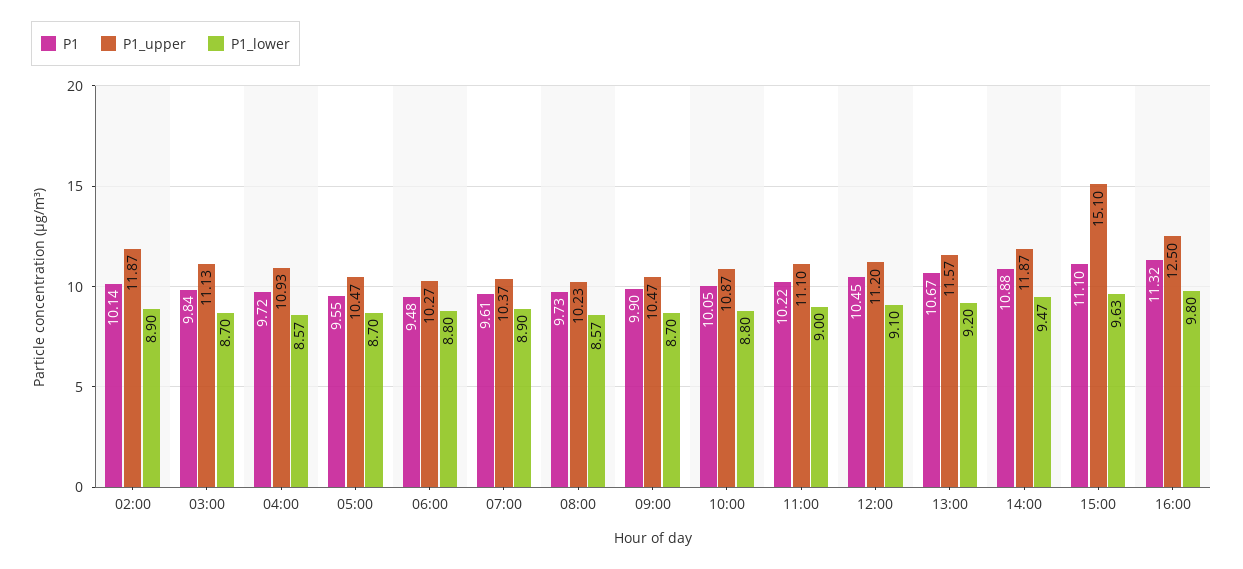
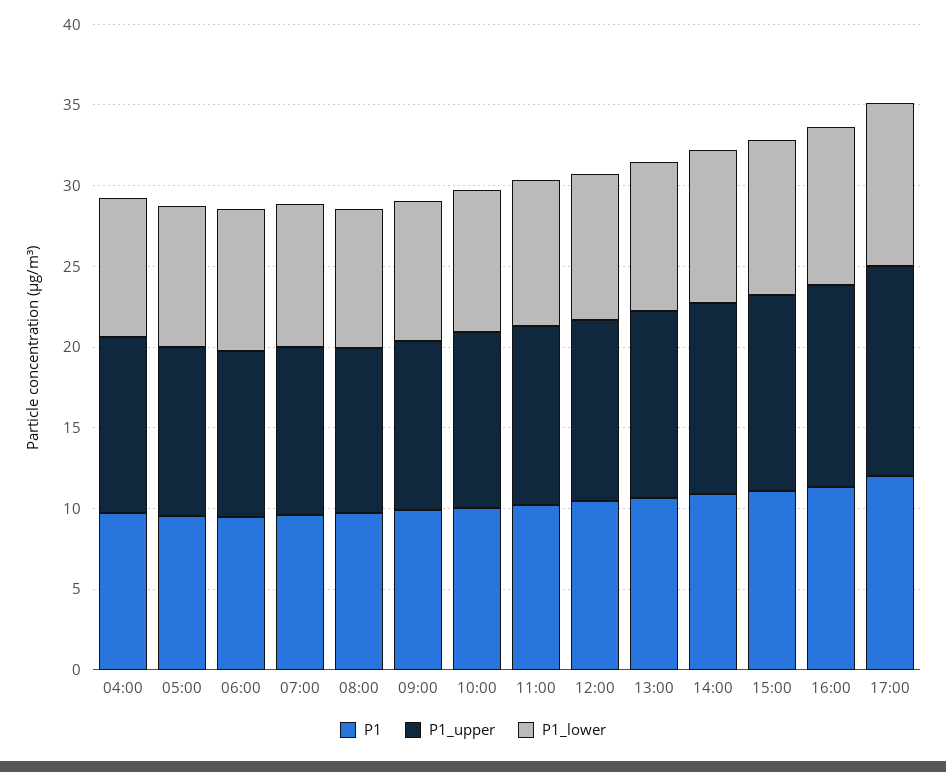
P1, 02:00: 10.14 -> none
P1_upper, 02:00: 11.87 -> none
P1_lower, 02:00: 8.9 -> none
P1, 03:00: 9.84 -> none
P1_upper, 03:00: 11.13 -> none
P1_lower, 03:00: 8.7 -> none
P1_upper, 15:00: 15.1 -> 12
P1, 17:00: none -> 12
P1_upper, 17:00: none -> 13
P1_lower, 17:00: none -> 10

